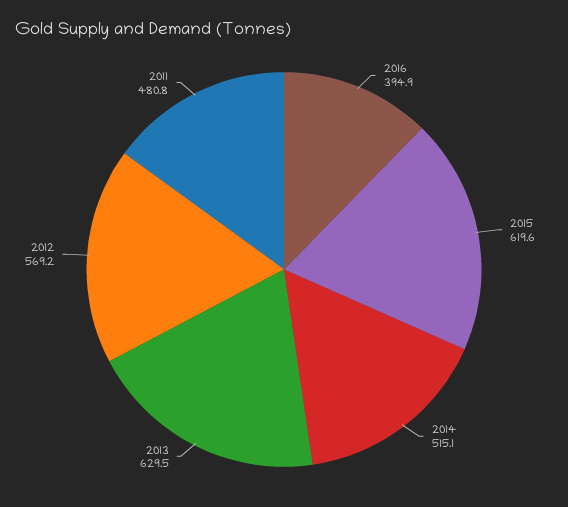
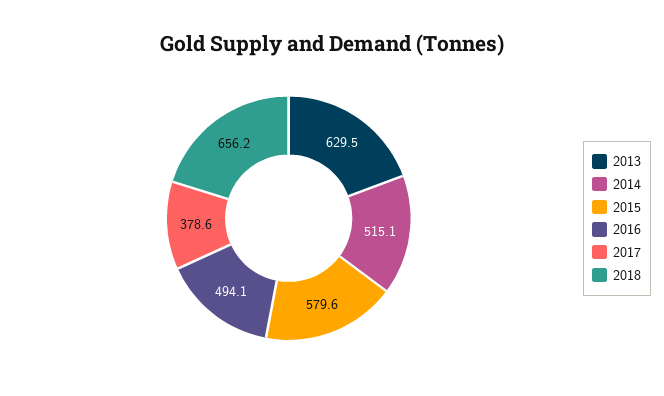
2016: 394.9 -> 494.1
2015: 619.6 -> 579.6
2012: 569.2 -> none
2011: 480.8 -> none
2017: none -> 378.6
2018: none -> 656.2

